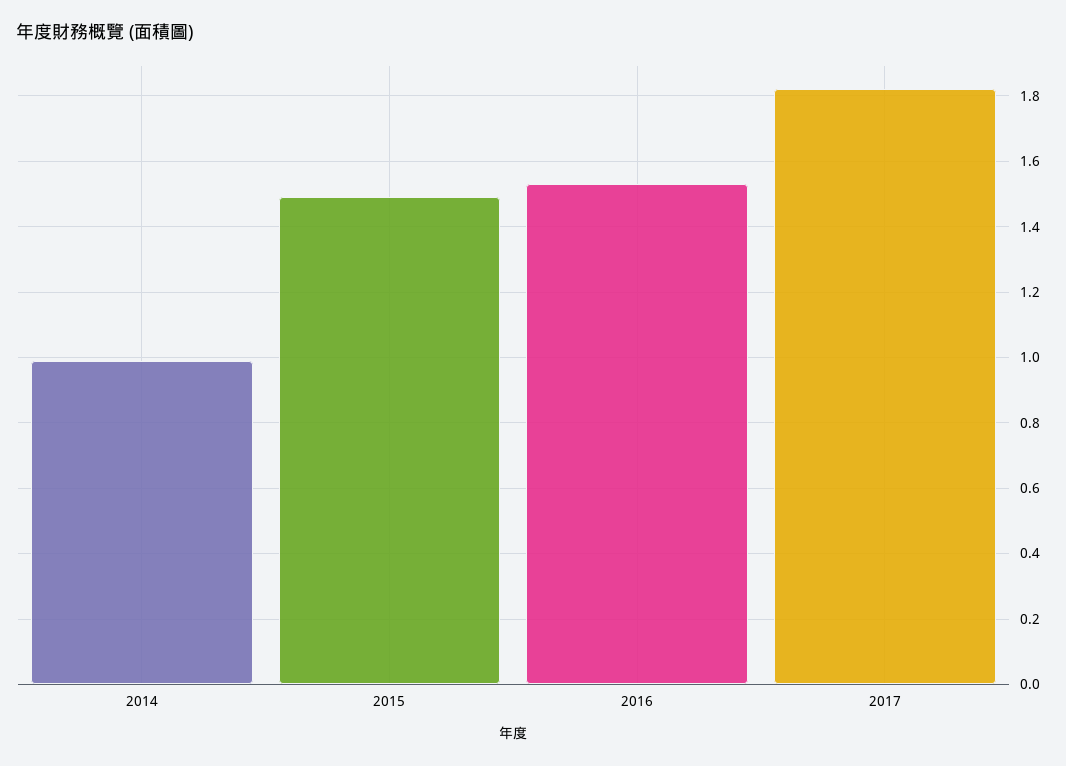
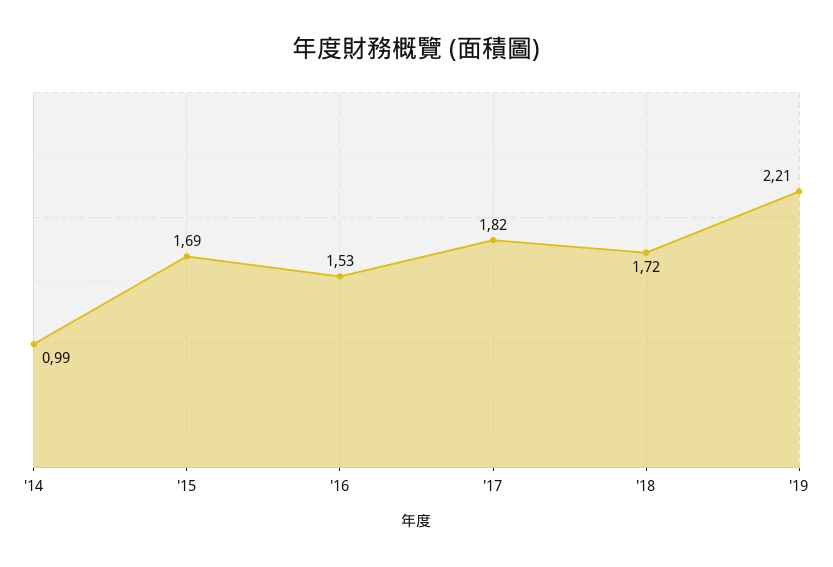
2015: 1.5 -> 1.69
'18: none -> 1.72
'19: none -> 2.21

